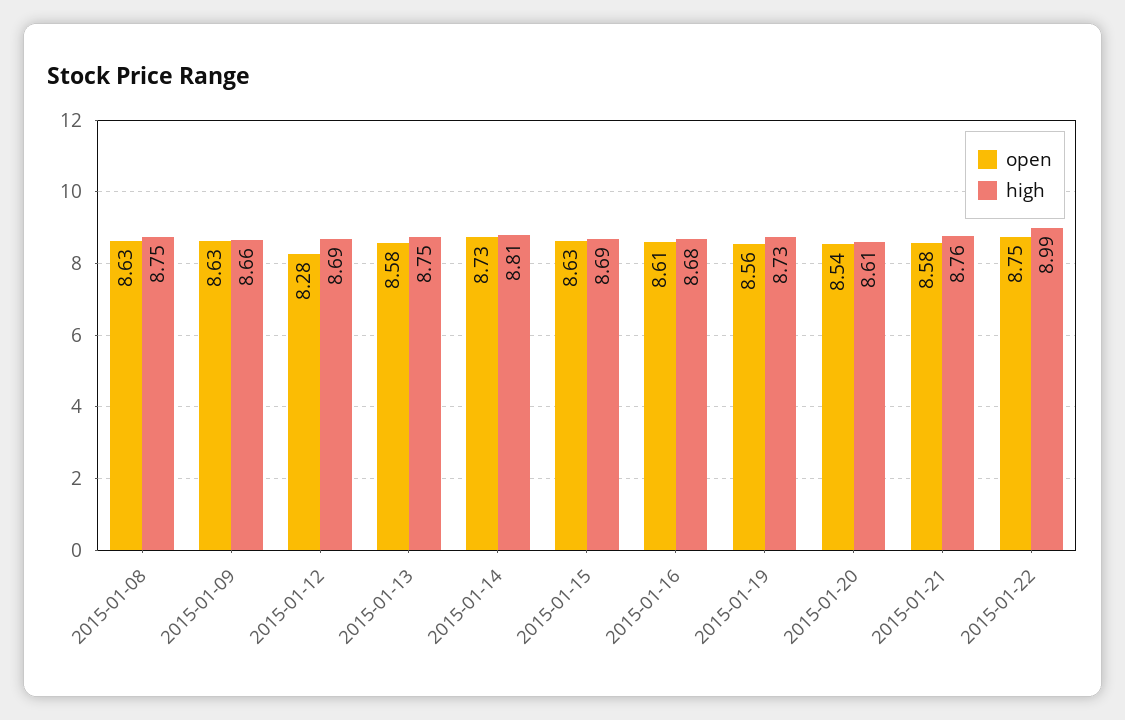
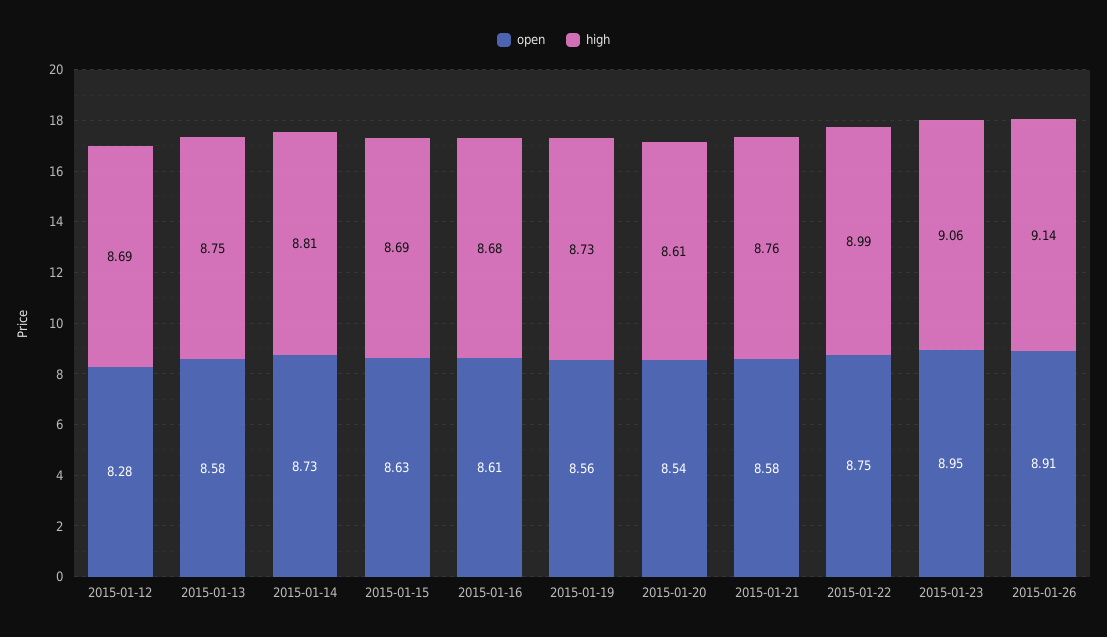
open, 2015-01-08: 8.63 -> none
high, 2015-01-08: 8.75 -> none
open, 2015-01-09: 8.63 -> none
high, 2015-01-09: 8.66 -> none
open, 2015-01-23: none -> 8.95
high, 2015-01-23: none -> 9.06
open, 2015-01-26: none -> 8.91
high, 2015-01-26: none -> 9.14

